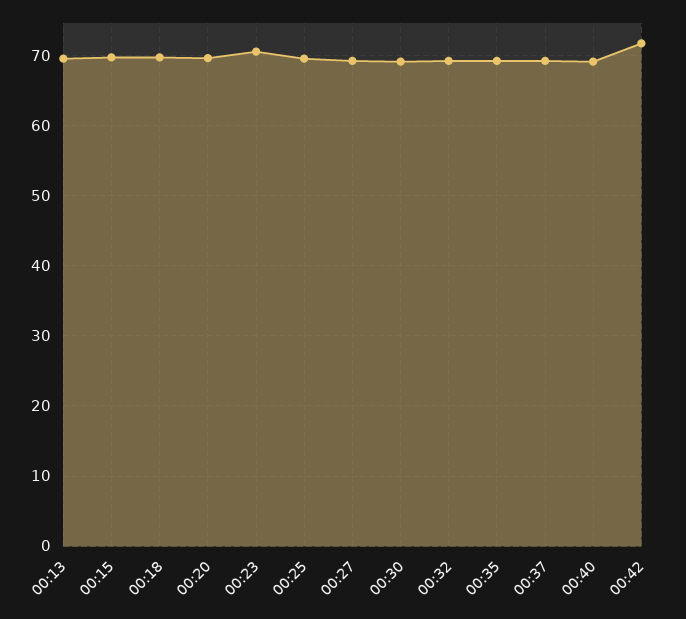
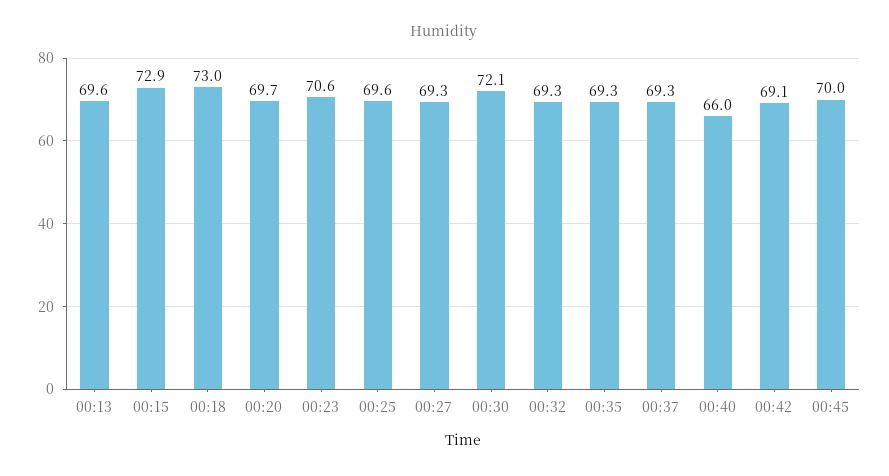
00:15: 70 -> 72.9
00:18: 70 -> 73
00:30: 69 -> 72.1
00:40: 69 -> 66
00:42: 72 -> 69.1
00:45: none -> 70

